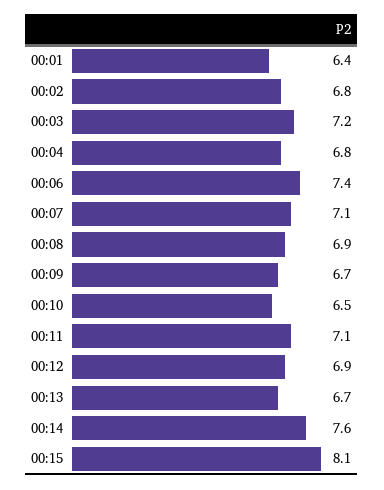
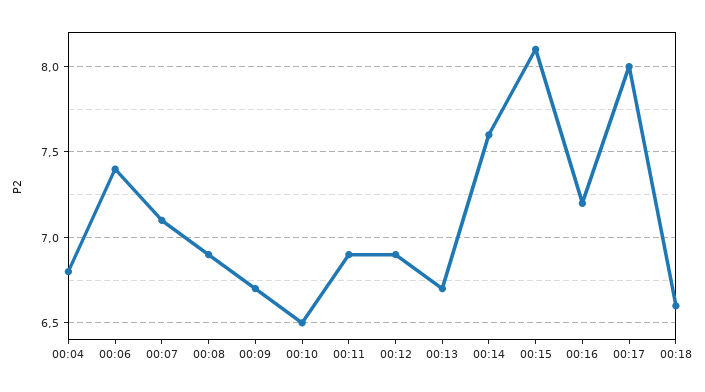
00:01: 6.4 -> none
00:02: 6.8 -> none
00:03: 7.2 -> none
00:11: 7.1 -> 6.9
00:16: none -> 7.2
00:17: none -> 8
00:18: none -> 6.6

